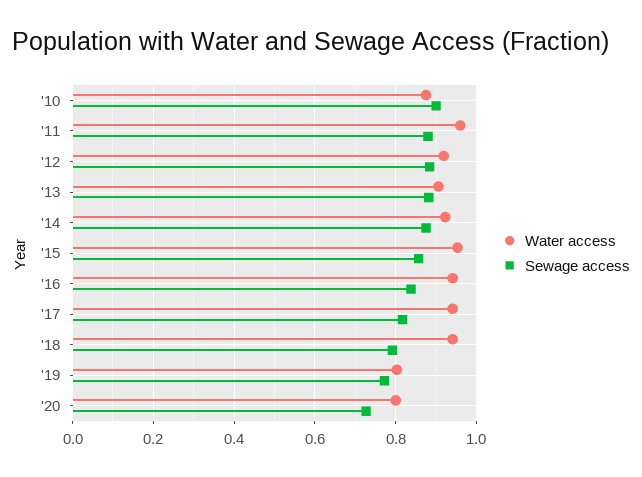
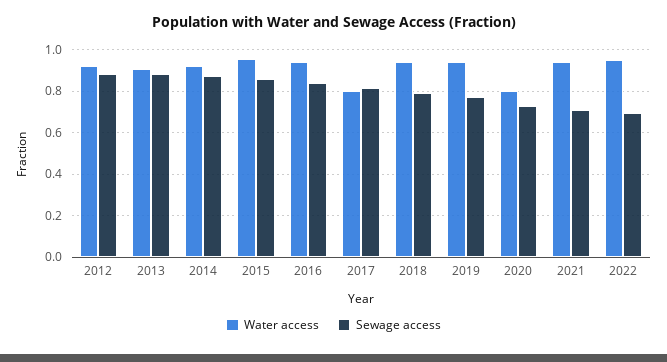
Water access, '10: 0.88 -> none
Sewage access, '10: 0.9 -> none
Water access, '11: 0.96 -> none
Sewage access, '11: 0.88 -> none
Water access, '17: 0.94 -> 0.8
Water access, '19: 0.8 -> 0.95
Water access, 2021: none -> 0.95
Sewage access, 2021: none -> 0.7
Water access, 2022: none -> 0.95
Sewage access, 2022: none -> 0.7

